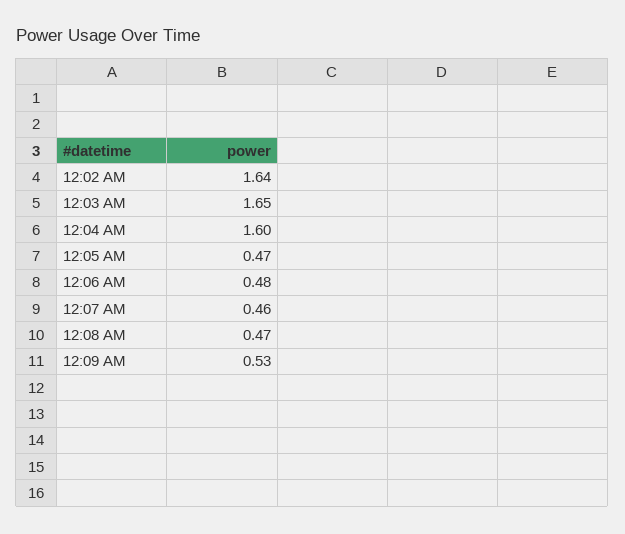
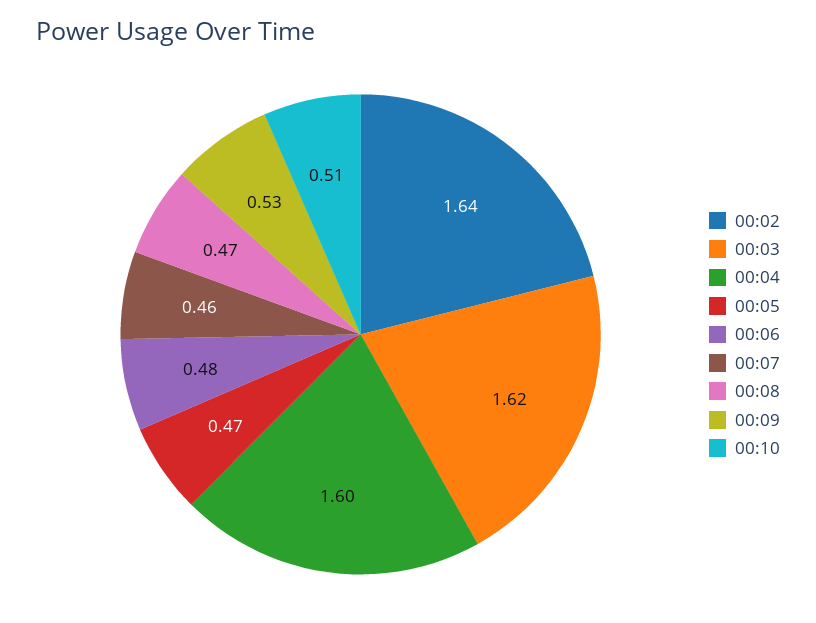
12:03 AM: 1.65 -> 1.62
00:10: none -> 0.51

